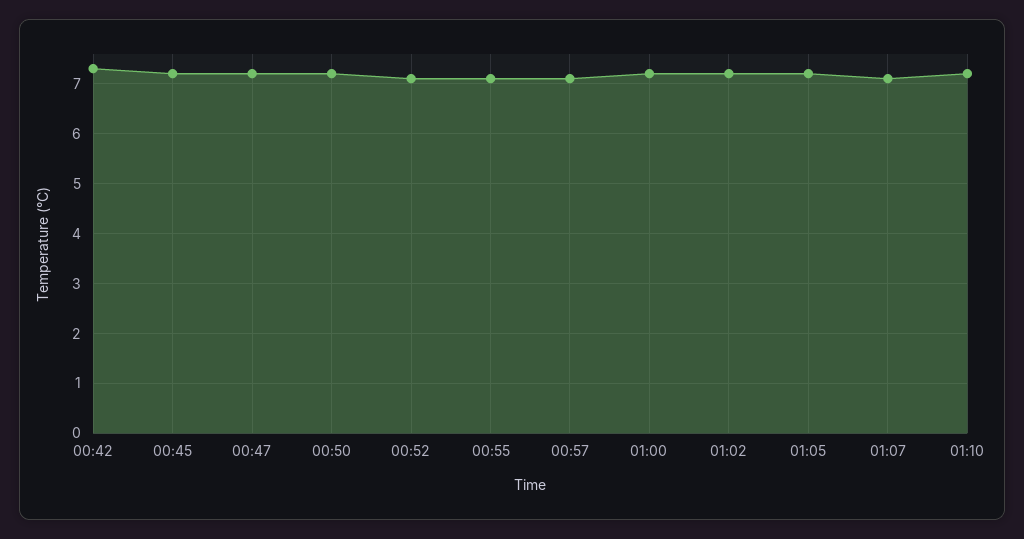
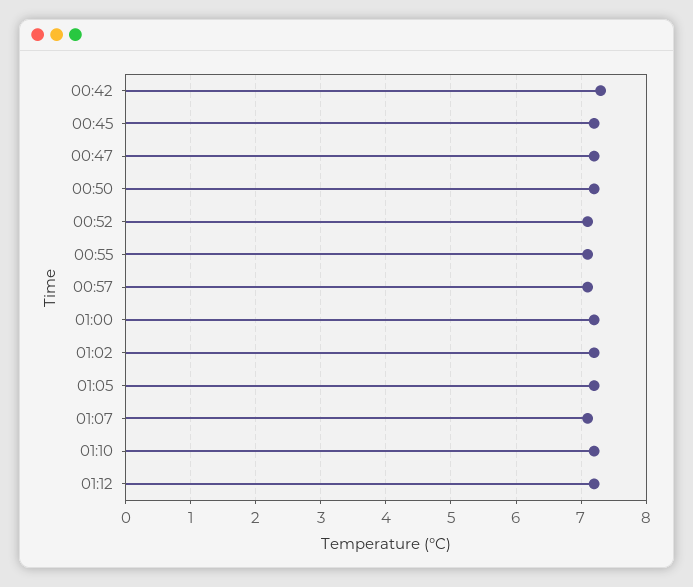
01:12: none -> 7.2

